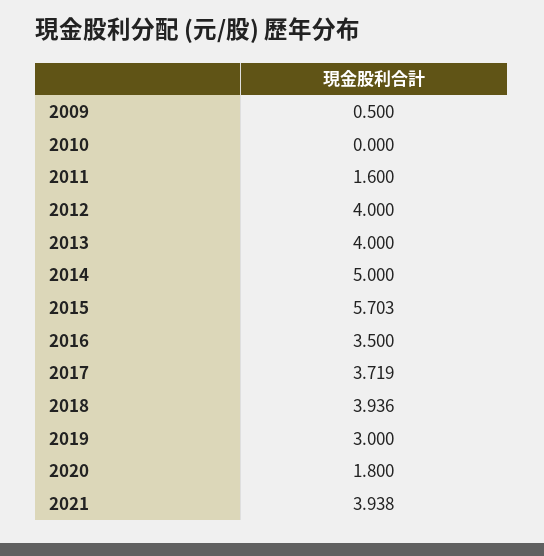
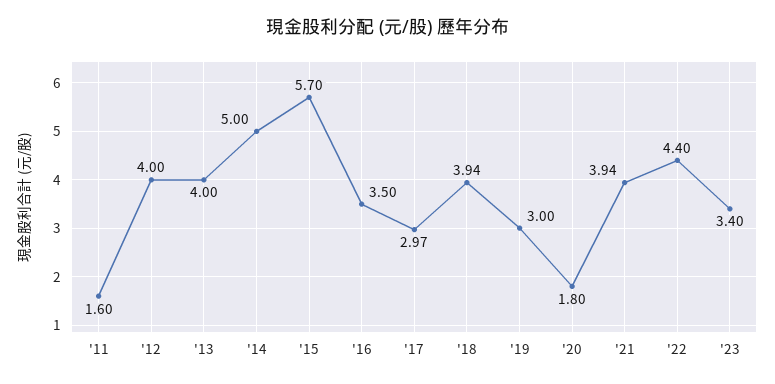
2009: 0.5 -> none
2010: 0 -> none
2017: 3.719 -> 2.97
'22: none -> 4.4
'23: none -> 3.4

